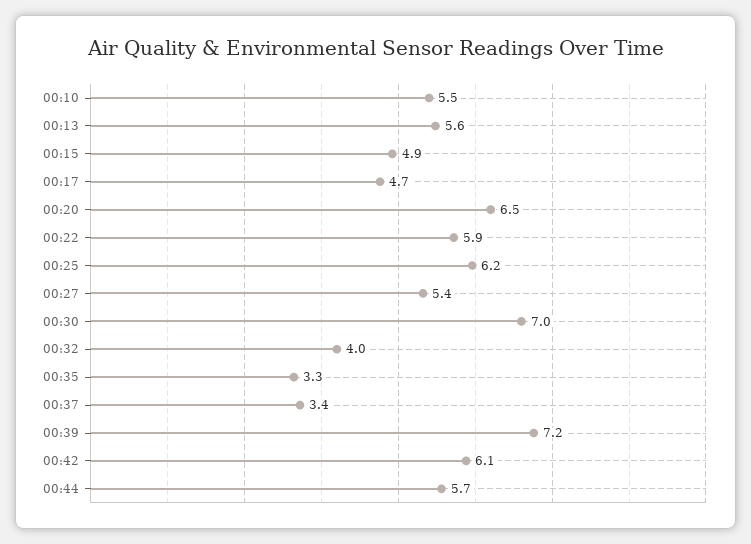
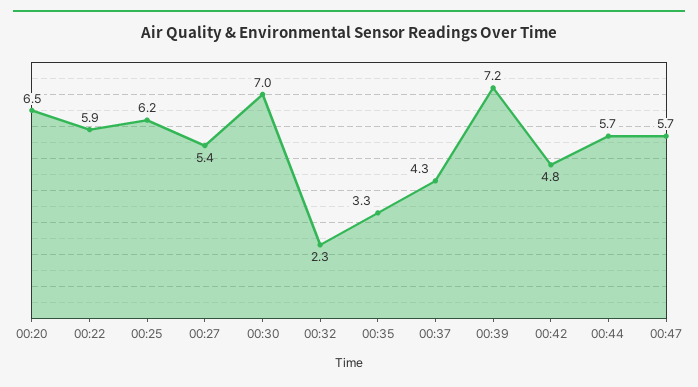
00:10: 5.5 -> none
00:13: 5.6 -> none
00:15: 4.9 -> none
00:17: 4.7 -> none
00:32: 4 -> 2.3
00:37: 3.4 -> 4.3
00:42: 6.1 -> 4.8
00:47: none -> 5.7

